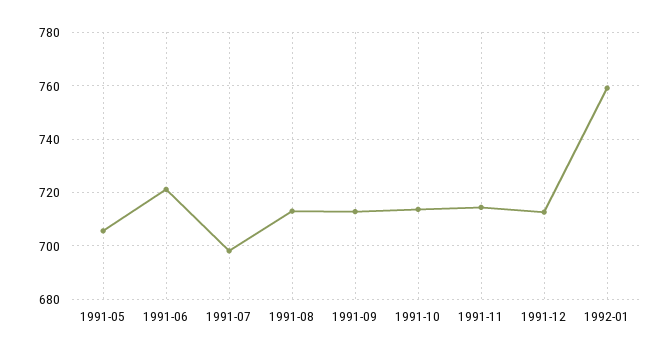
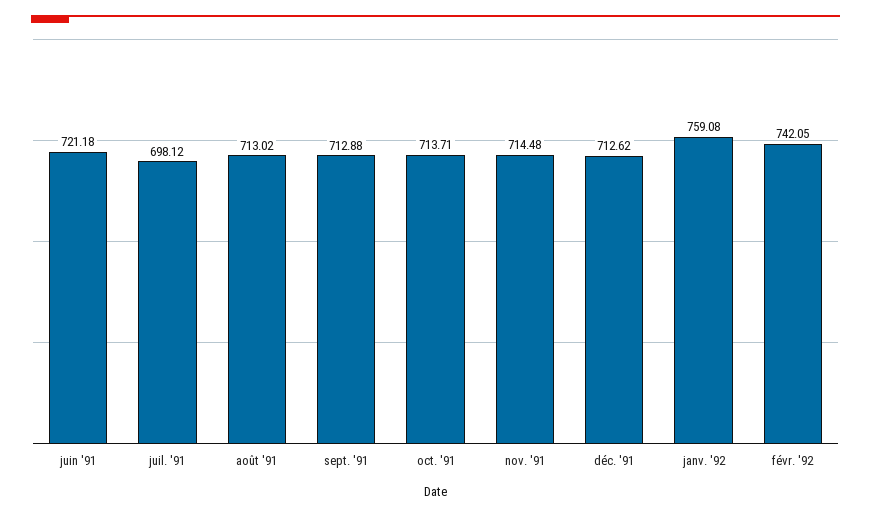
1991-05: 705 -> none
févr. '92: none -> 742.05

